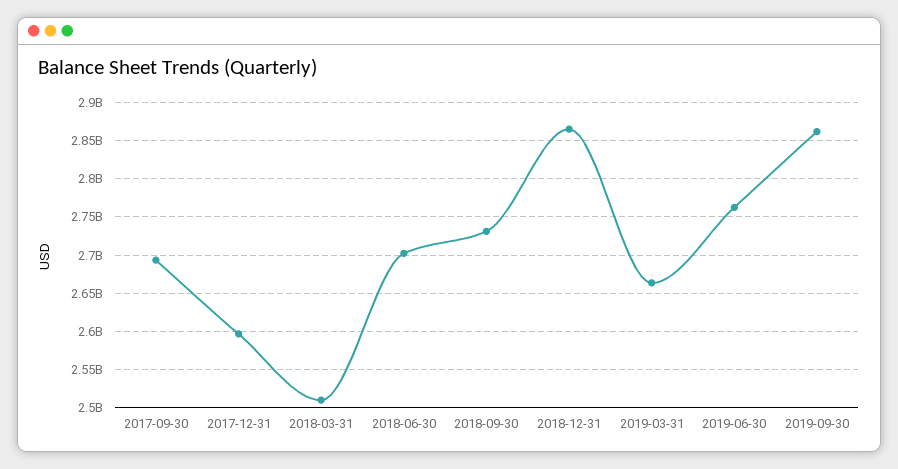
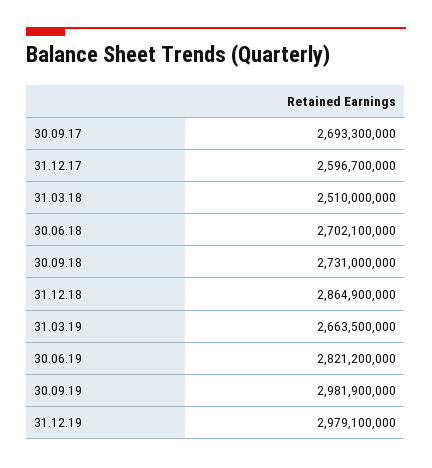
2019-06-30: 2760000000 -> 2821200000
2019-09-30: 2860000000 -> 2981900000
31.12.19: none -> 2979100000

